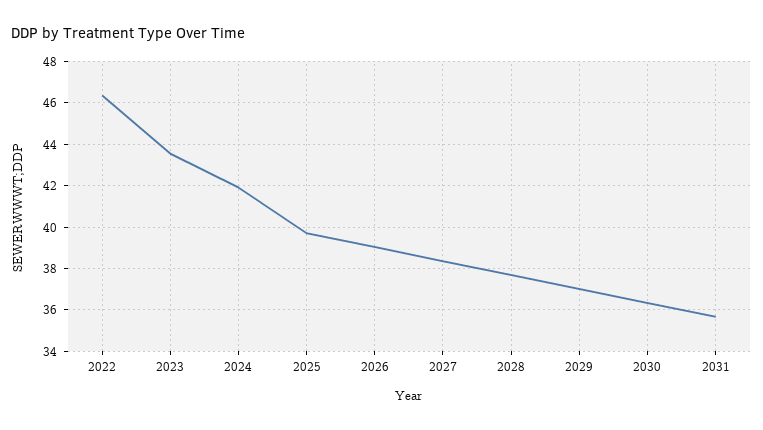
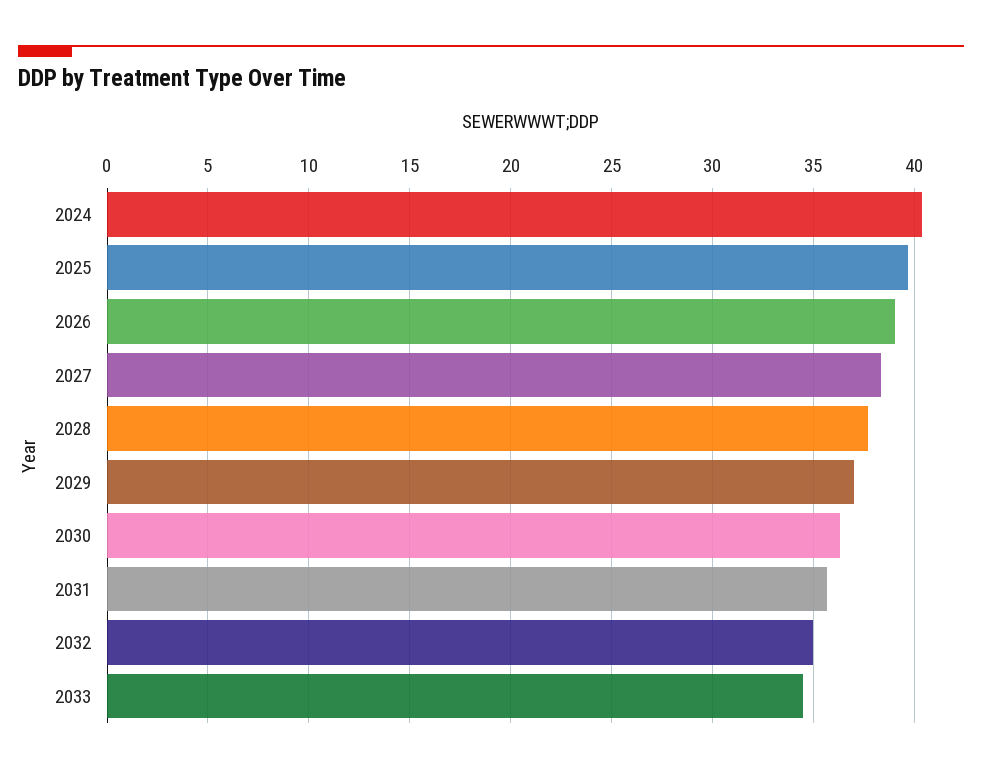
2022: 46.5 -> none
2023: 43.5 -> none
2024: 42 -> 40.5
2032: none -> 35
2033: none -> 34.5

